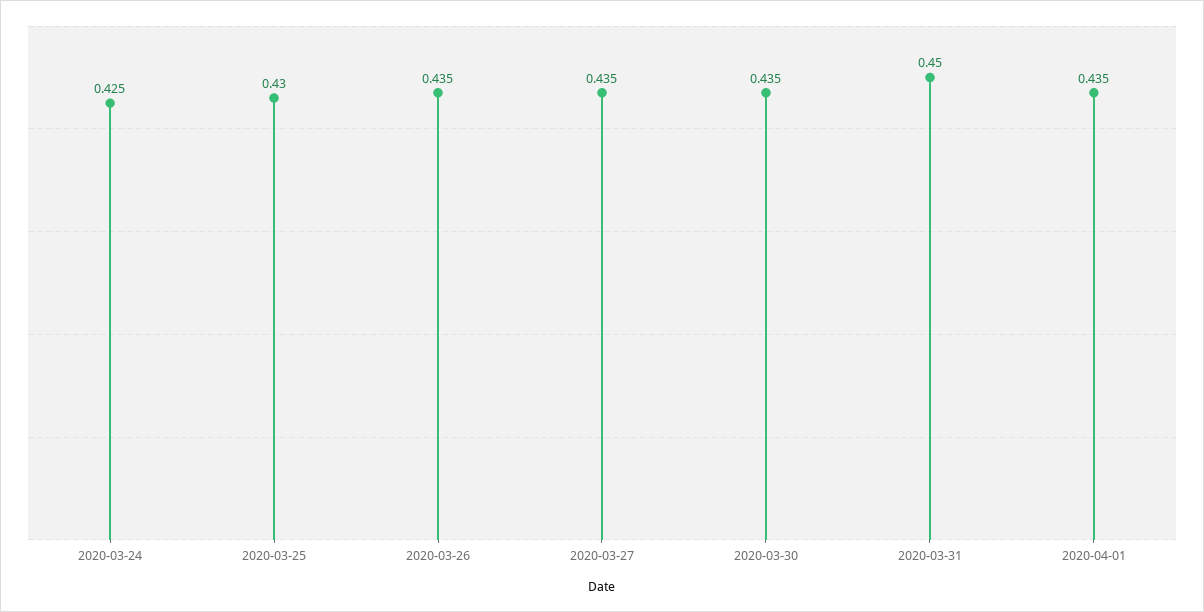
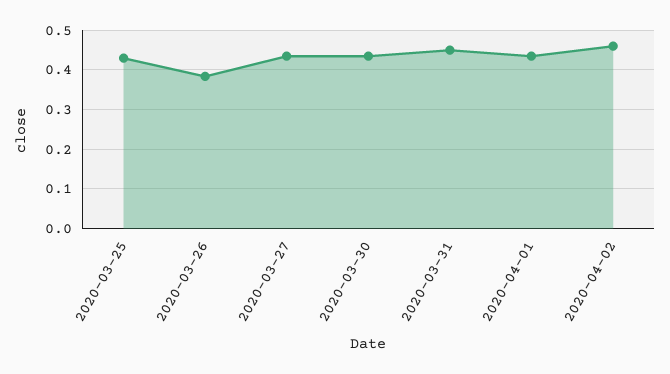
2020-03-24: 0.425 -> none
2020-03-26: 0.435 -> 0.38
2020-04-02: none -> 0.46

